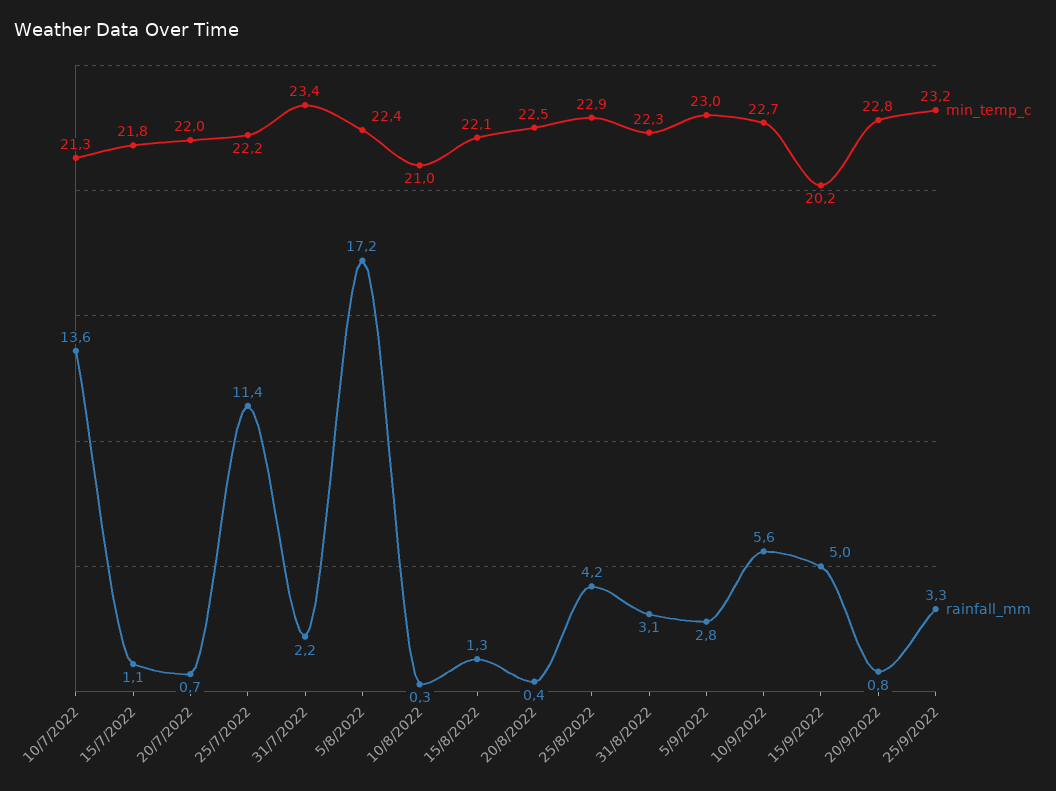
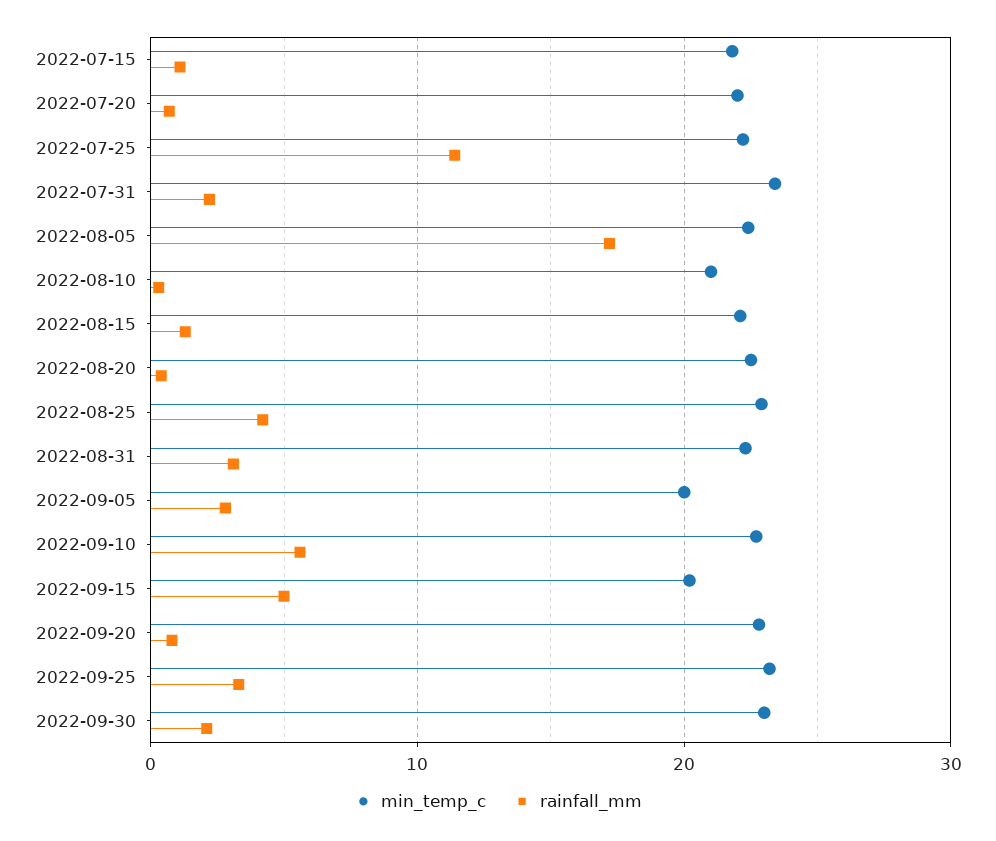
min_temp_c, 10/7/2022: 21.3 -> none
rainfall_mm, 10/7/2022: 13.6 -> none
min_temp_c, 5/9/2022: 23 -> 20
min_temp_c, 2022-09-30: none -> 23
rainfall_mm, 2022-09-30: none -> 2

